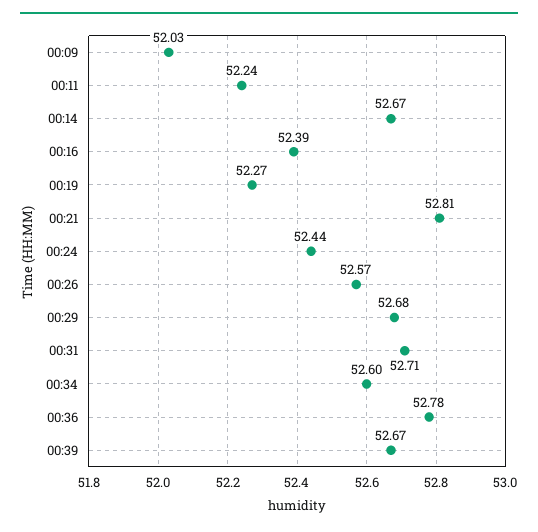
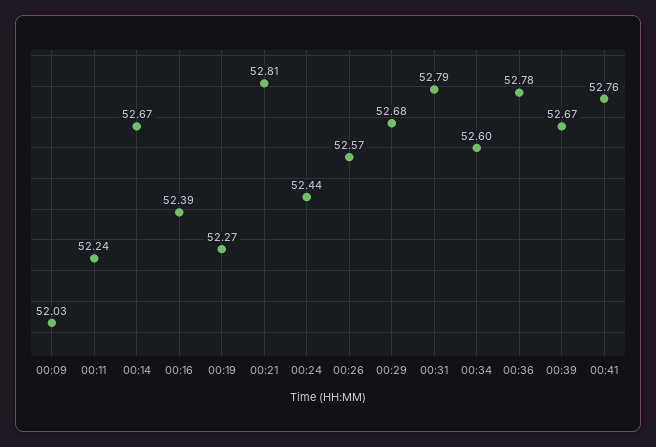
00:31: 52.71 -> 52.79
00:41: none -> 52.76

